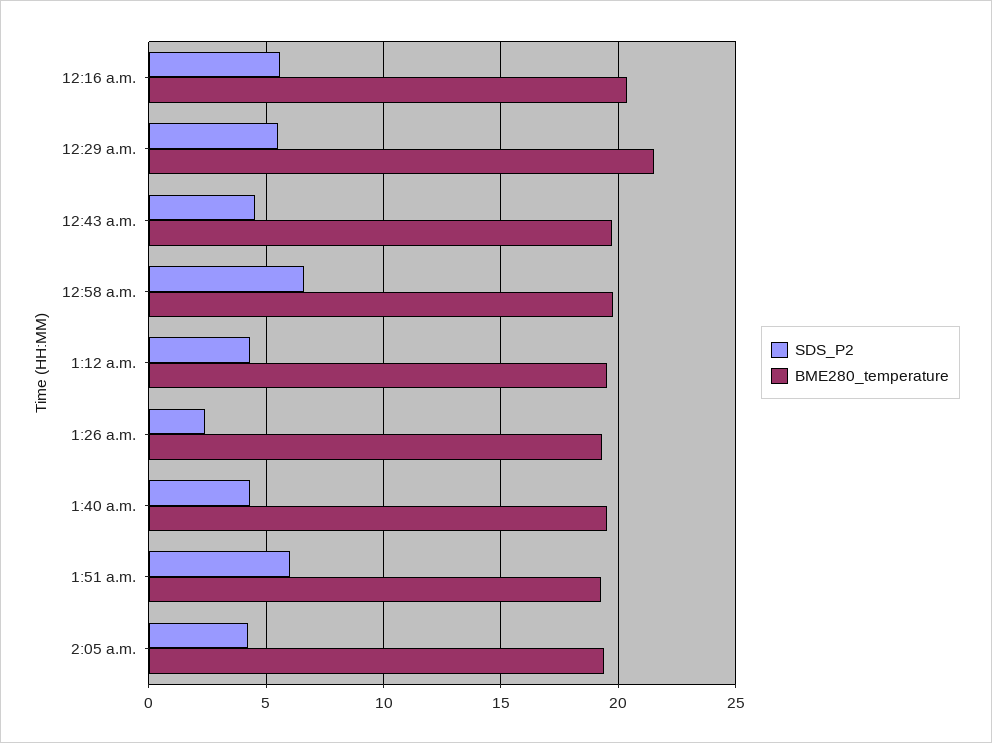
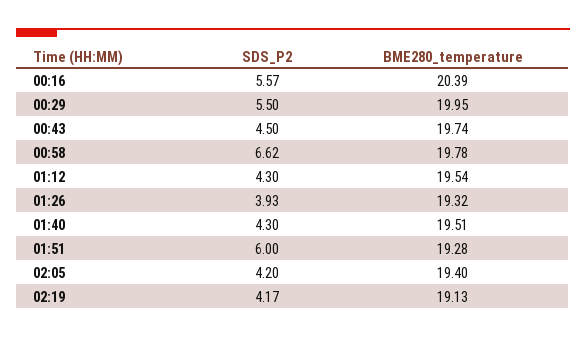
BME280_temperature, 12:29 a.m.: 21.5 -> 19.95
SDS_P2, 1:26 a.m.: 2.5 -> 3.93
SDS_P2, 02:19: none -> 4.17
BME280_temperature, 02:19: none -> 19.13

